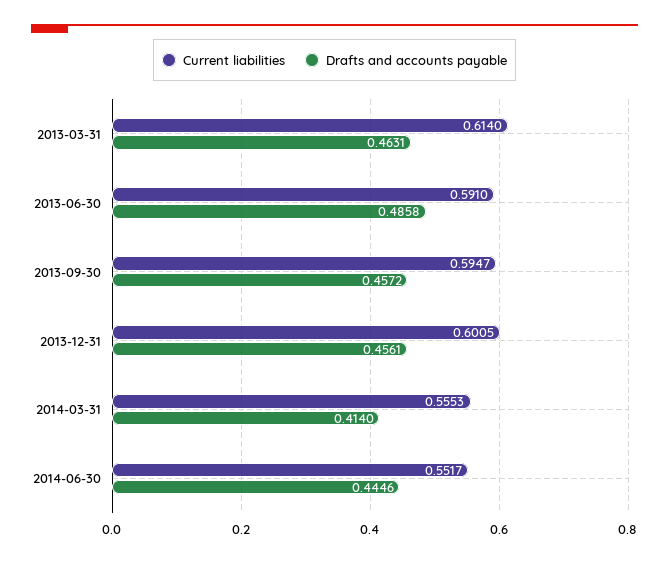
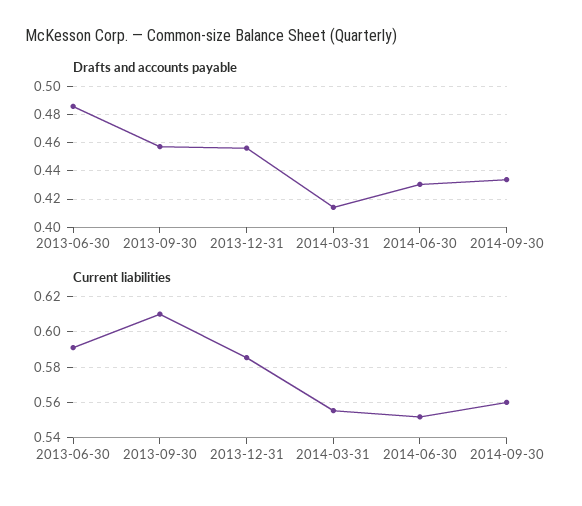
Current liabilities, 2013-03-31: 0.614 -> none
Drafts and accounts payable, 2013-03-31: 0.4631 -> none
Current liabilities, 2013-09-30: 0.5947 -> 0.61
Current liabilities, 2013-12-31: 0.6005 -> 0.585
Drafts and accounts payable, 2014-06-30: 0.4446 -> 0.43
Drafts and accounts payable, 2014-09-30: none -> 0.435
Current liabilities, 2014-09-30: none -> 0.56

